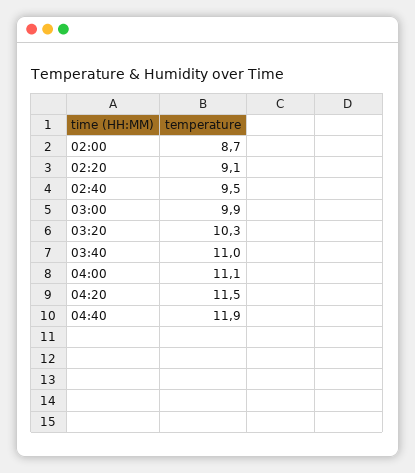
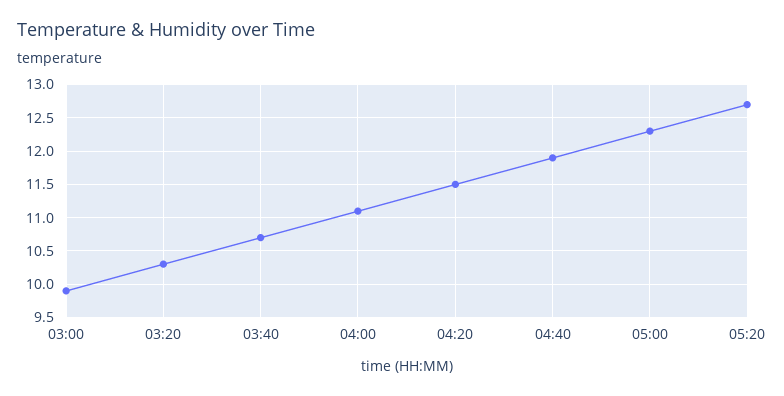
02:00: 8.7 -> none
02:20: 9.1 -> none
02:40: 9.5 -> none
03:40: 11 -> 10.7
05:00: none -> 12.3
05:20: none -> 12.7

